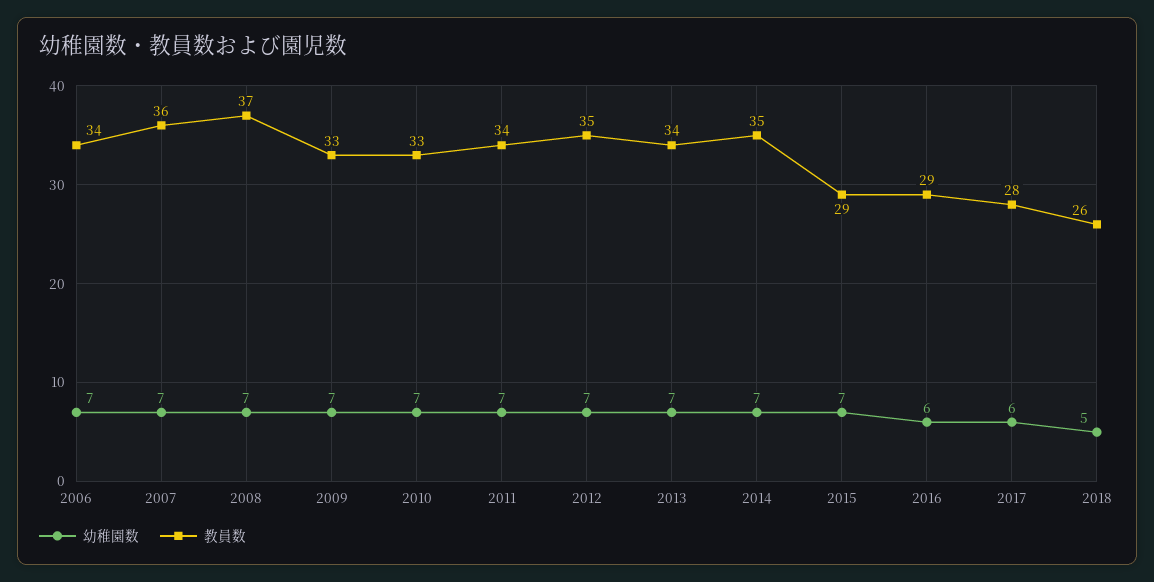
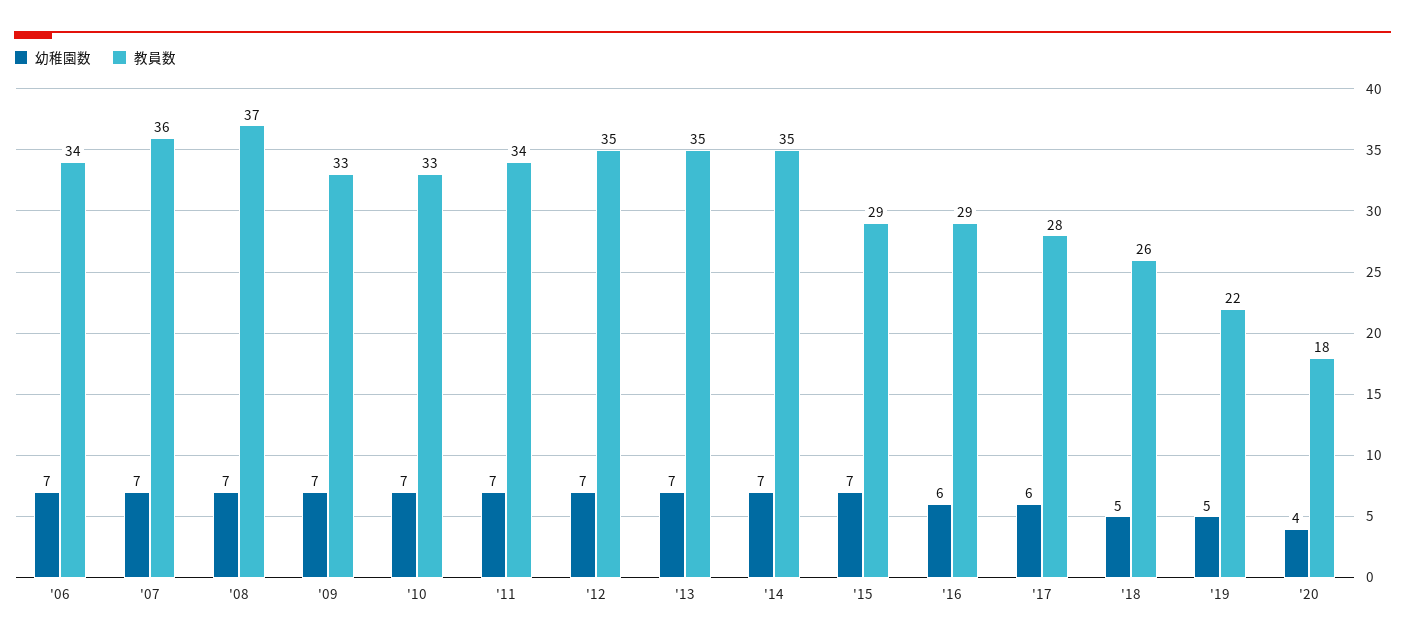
教員数, 2013: 34 -> 35
幼稚園数, '19: none -> 5
教員数, '19: none -> 22
幼稚園数, '20: none -> 4
教員数, '20: none -> 18

